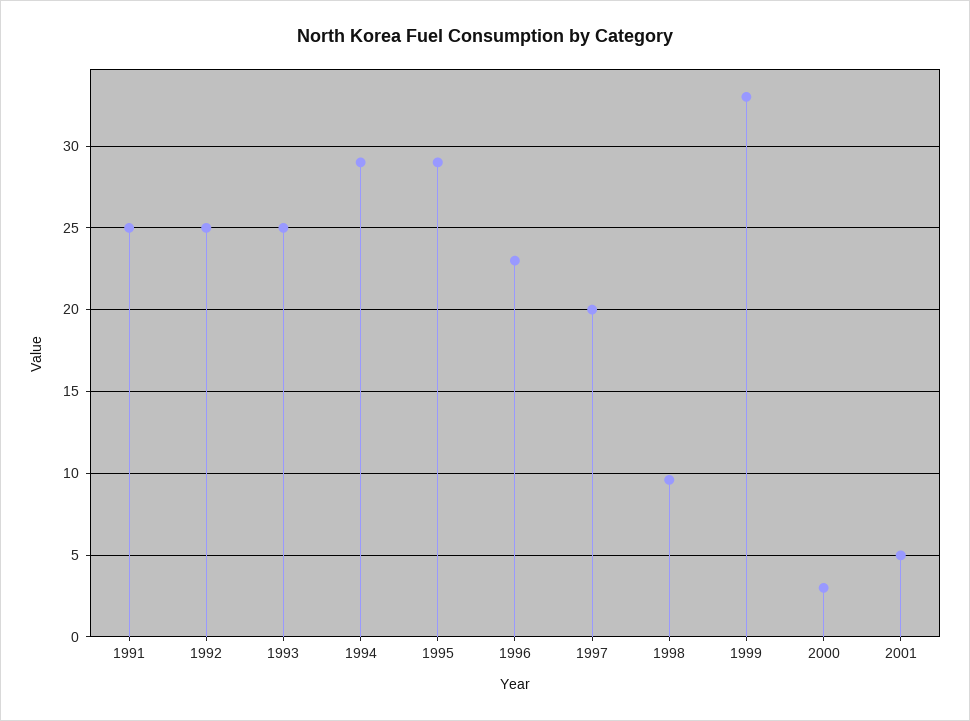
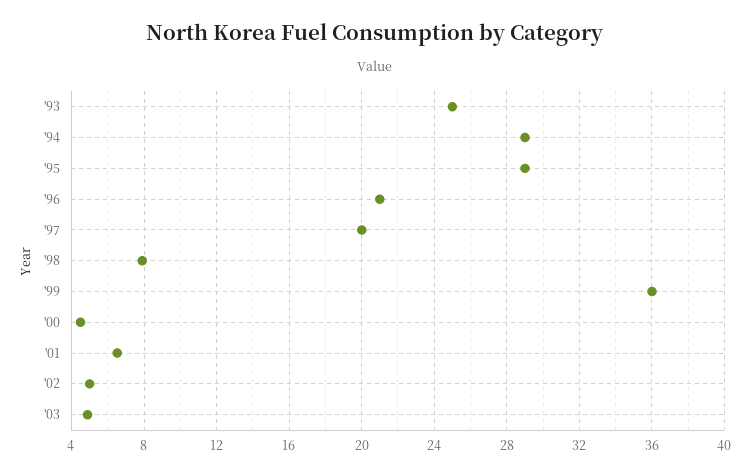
1991: 25 -> none
1992: 25 -> none
1996: 23 -> 21
1998: 9.5 -> 8
1999: 33 -> 36
2000: 3 -> 4.5
2001: 5 -> 6.5
'02: none -> 5
'03: none -> 5

